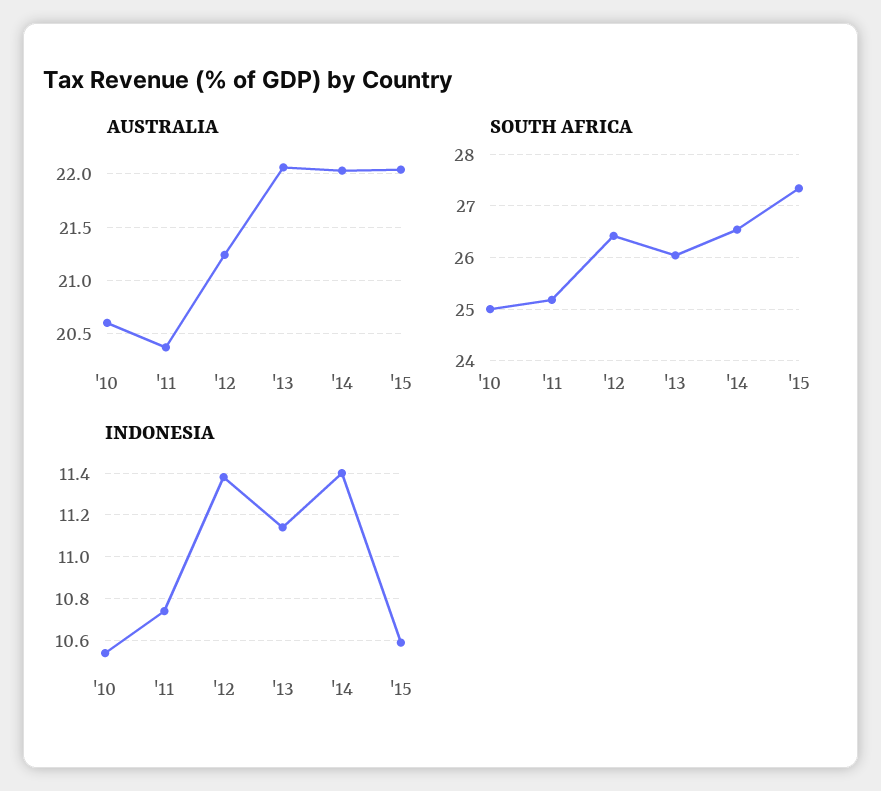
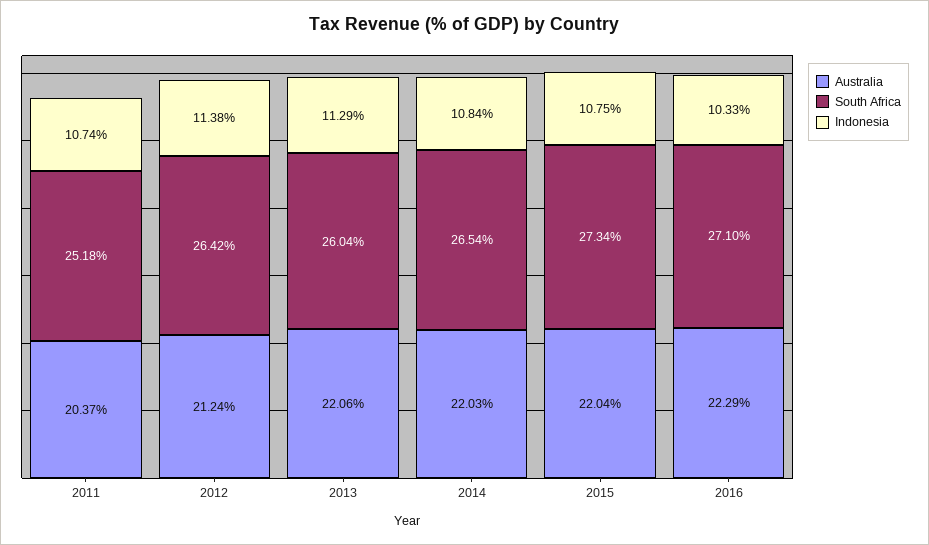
AUSTRALIA, '10: 20.6 -> none
SOUTH AFRICA, '10: 25 -> none
INDONESIA, '10: 10.55 -> none
INDONESIA, '13: 11.15 -> 11.29
INDONESIA, '14: 11.4 -> 10.84
INDONESIA, '15: 10.6 -> 10.75
AUSTRALIA, 2016: none -> 22.29
SOUTH AFRICA, 2016: none -> 27.1
INDONESIA, 2016: none -> 10.33

